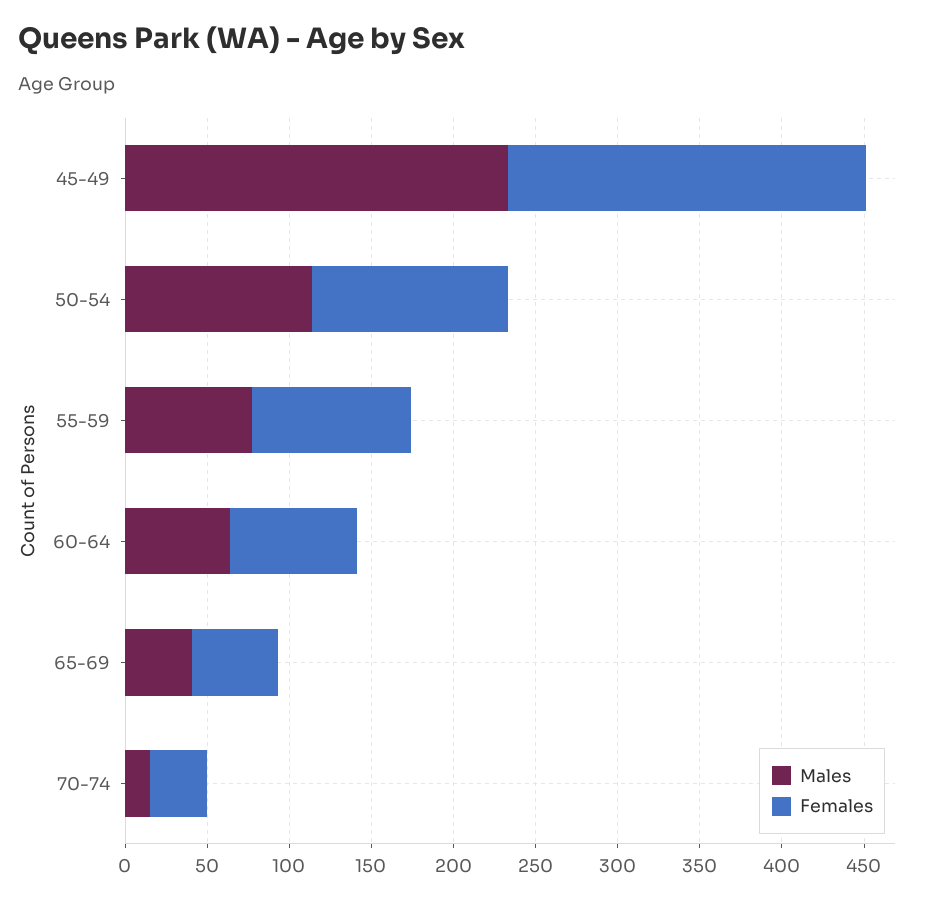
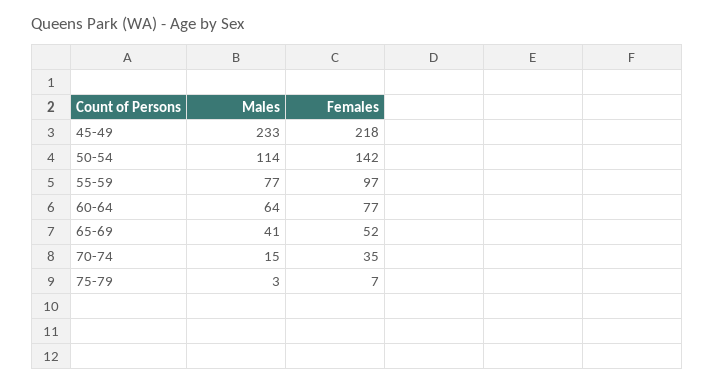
Females, 50-54: 120 -> 142
Males, 75-79: none -> 3
Females, 75-79: none -> 7

